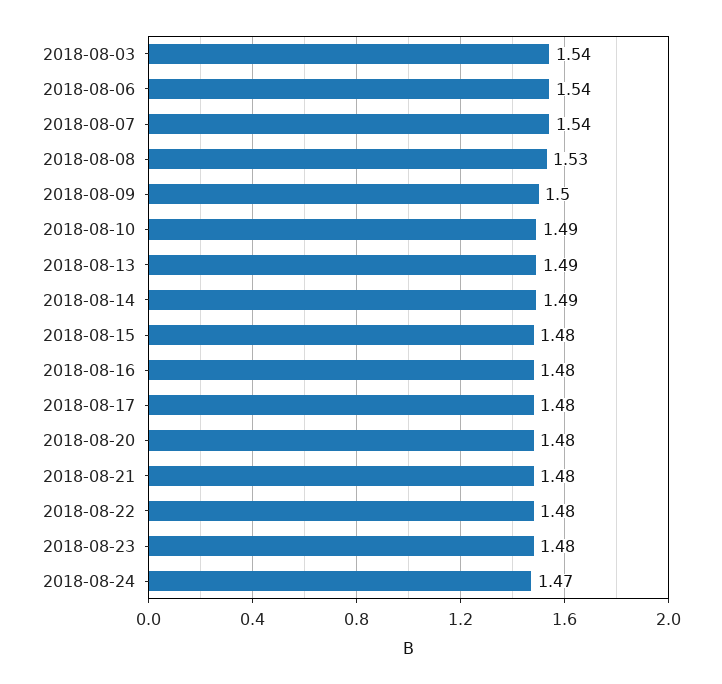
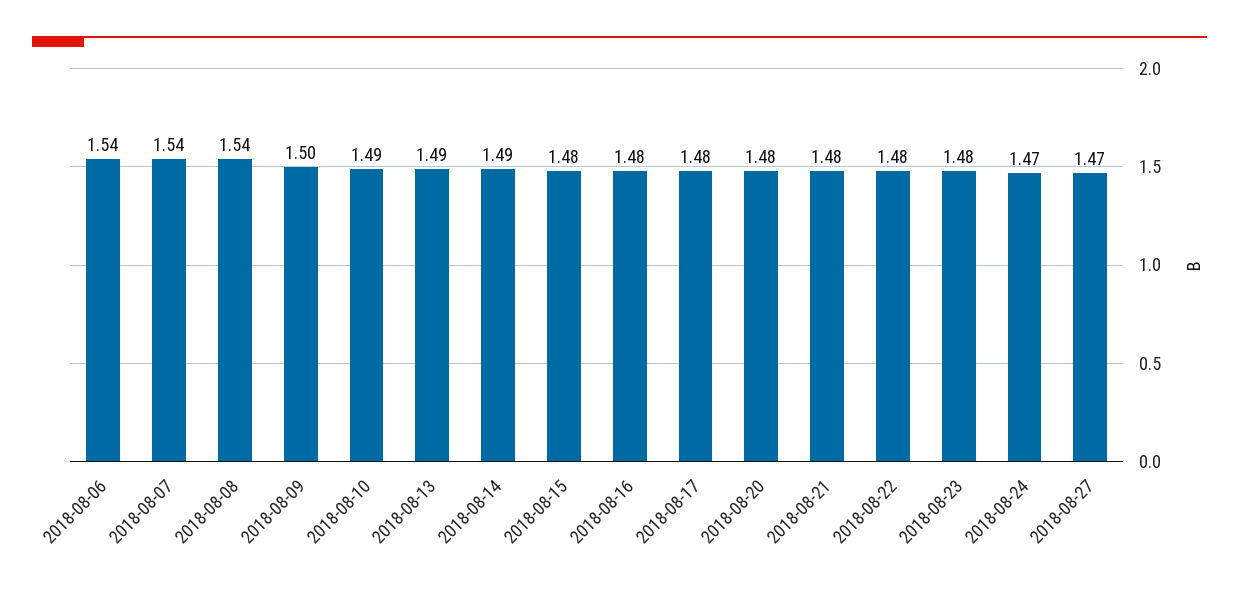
2018-08-03: 1.54 -> none
2018-08-08: 1.53 -> 1.54
2018-08-27: none -> 1.47

